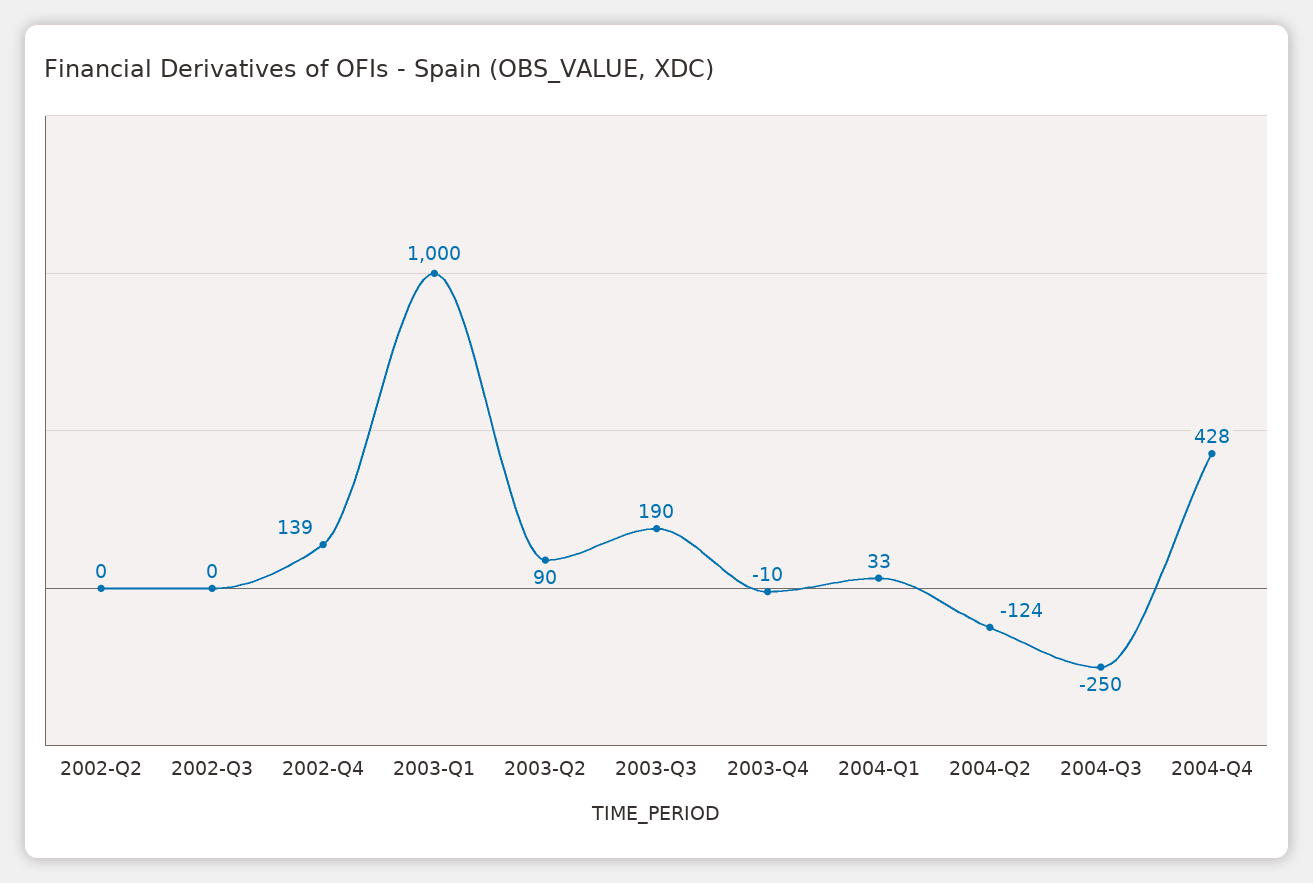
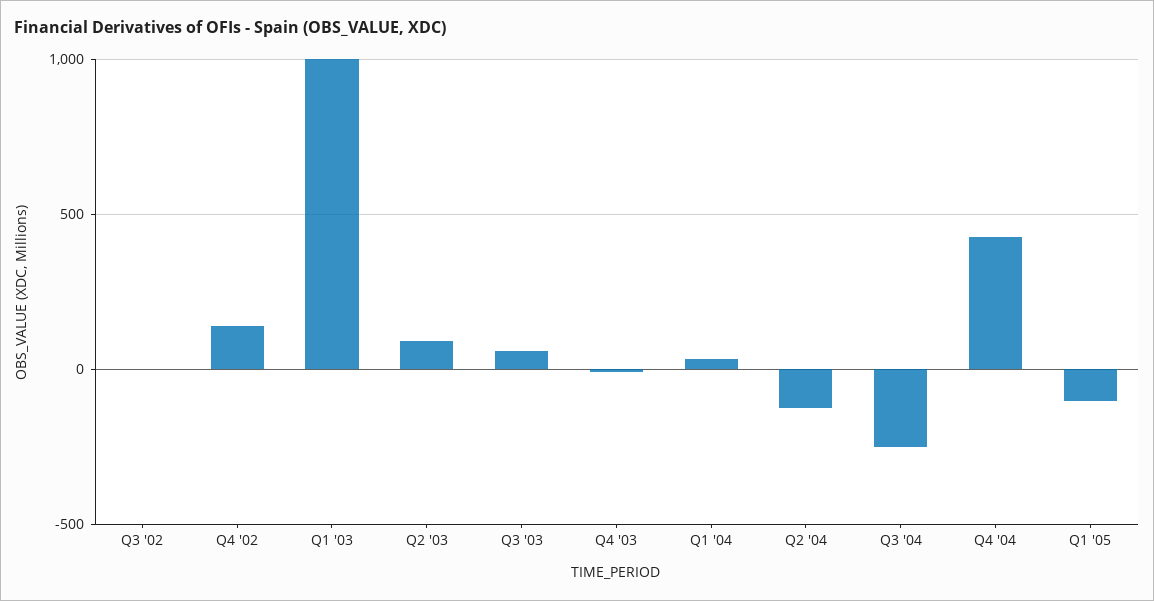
2002-Q2: 0 -> none
2003-Q3: 190 -> 50
Q1 '05: none -> -100

